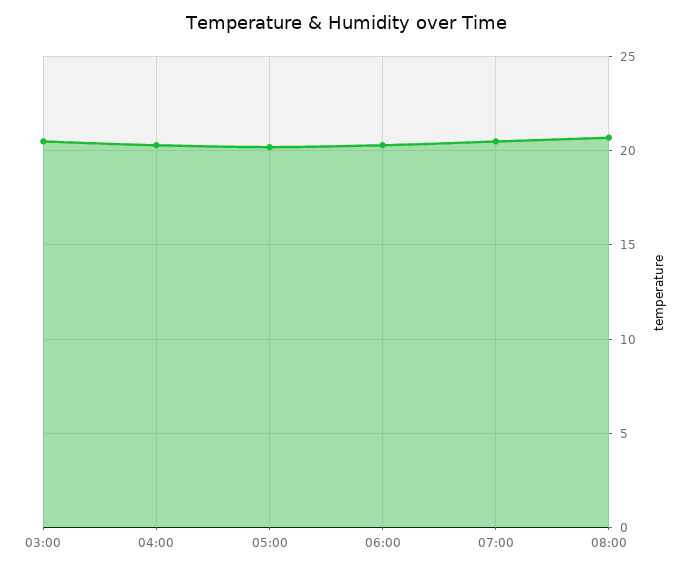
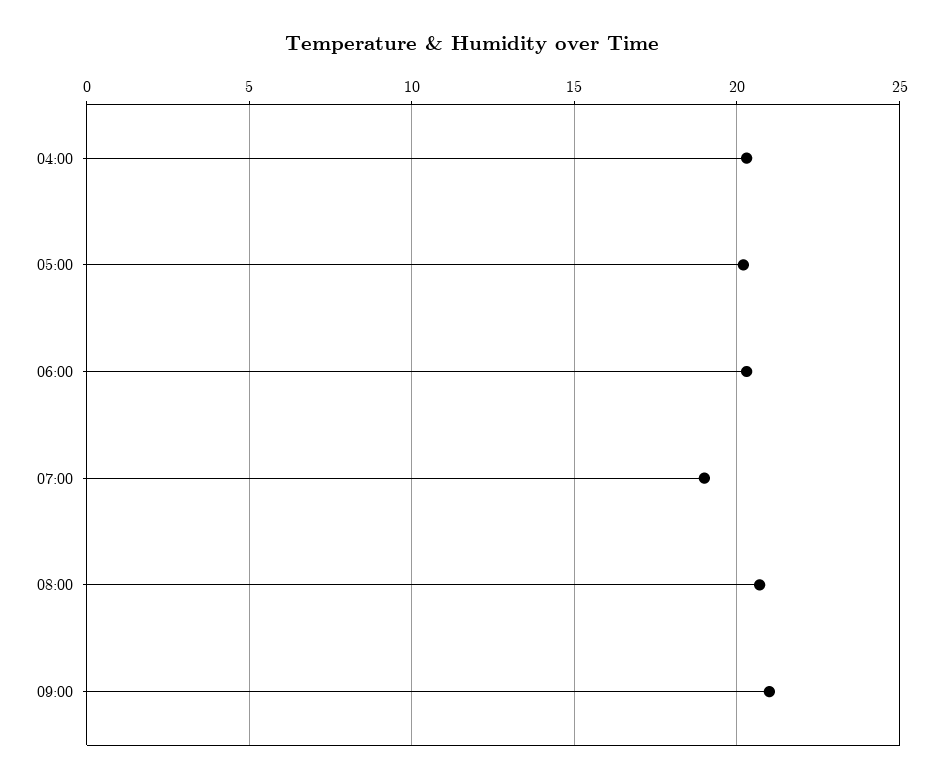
03:00: 20.5 -> none
07:00: 20.5 -> 19
09:00: none -> 21

